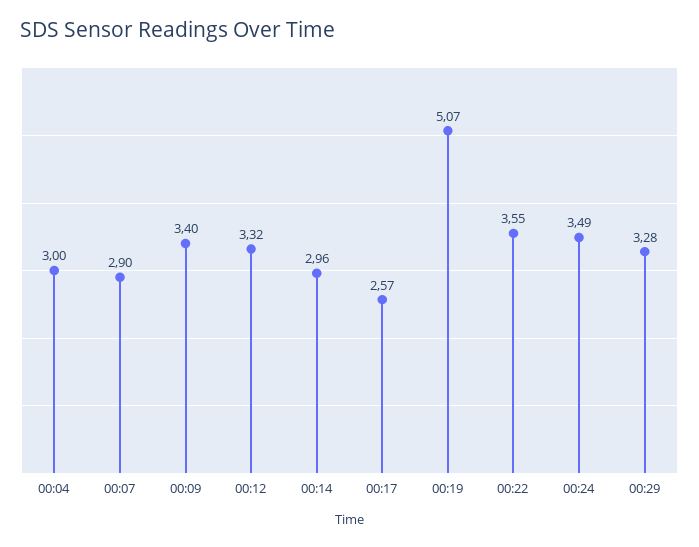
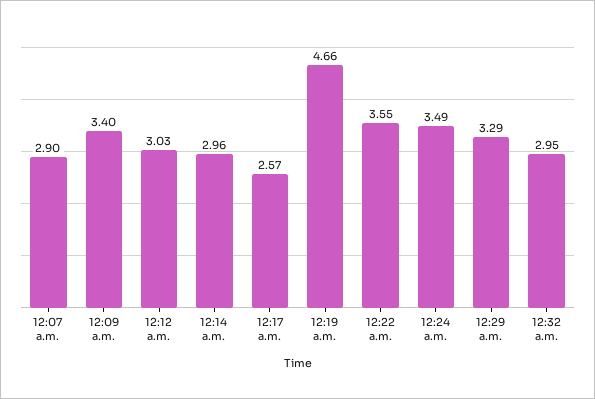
00:04: 3 -> none
00:12: 3.32 -> 3.03
00:19: 5.07 -> 4.66
00:29: 3.28 -> 3.29
12:32 a.m.: none -> 2.95

